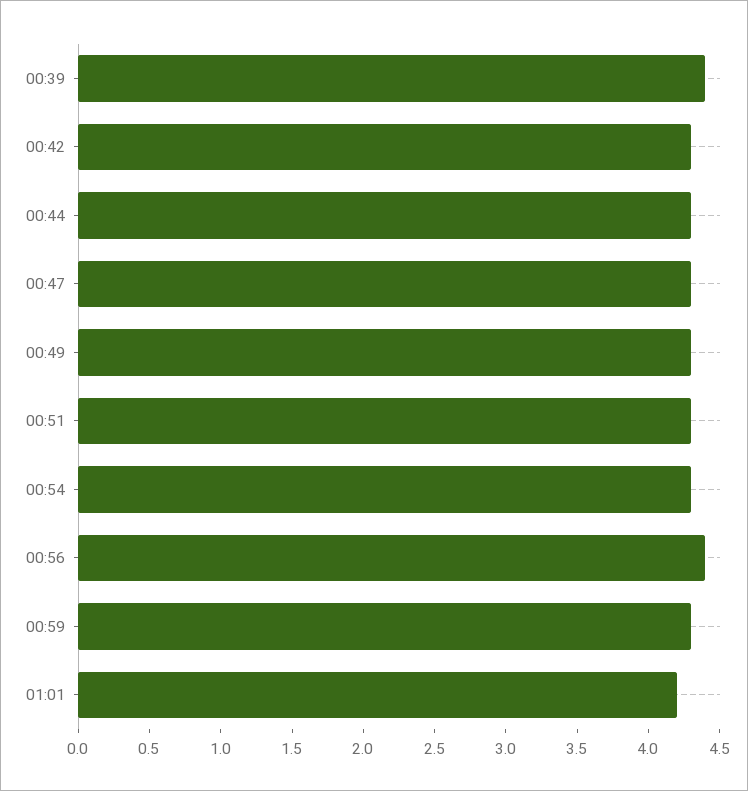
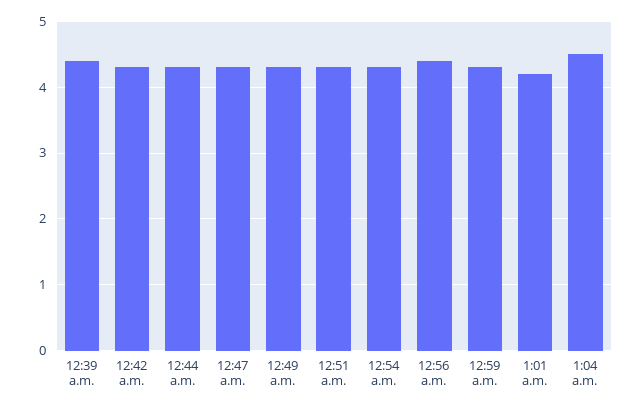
1:04 a.m.: none -> 4.5

